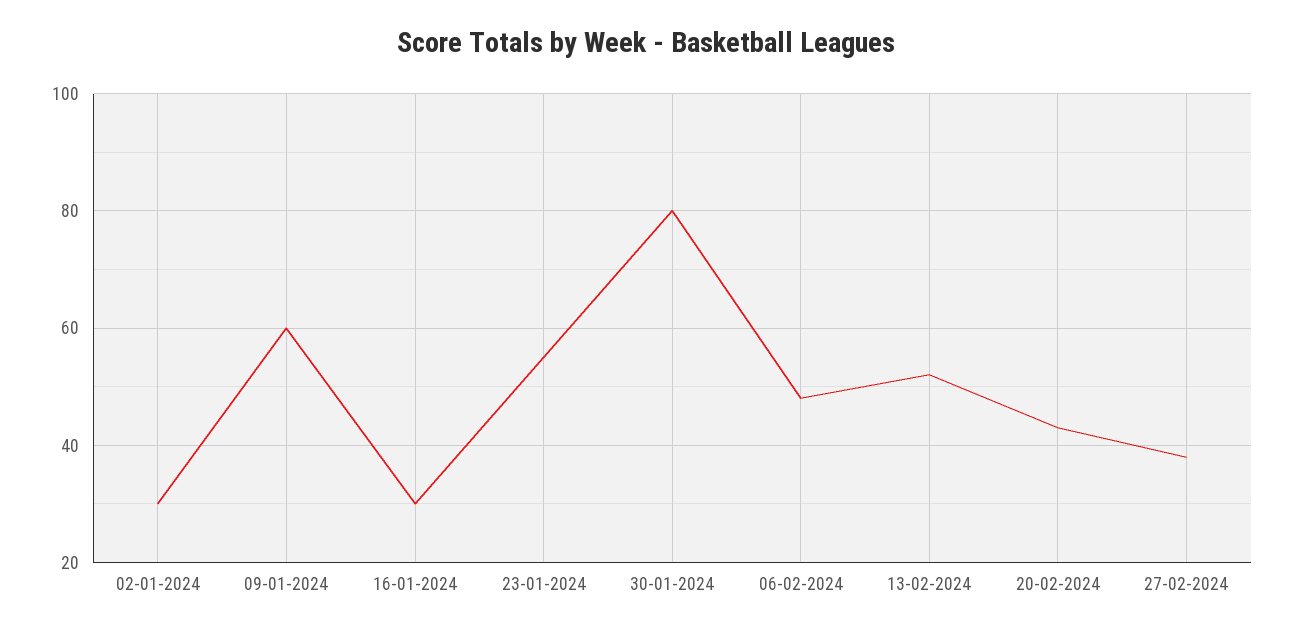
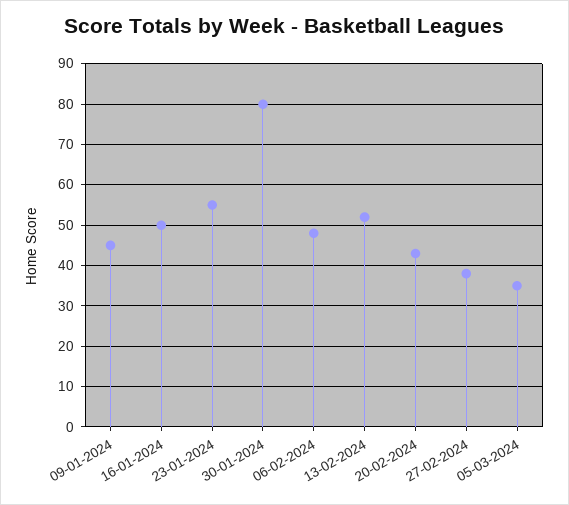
02-01-2024: 30 -> none
09-01-2024: 60 -> 45
16-01-2024: 30 -> 50
05-03-2024: none -> 35

